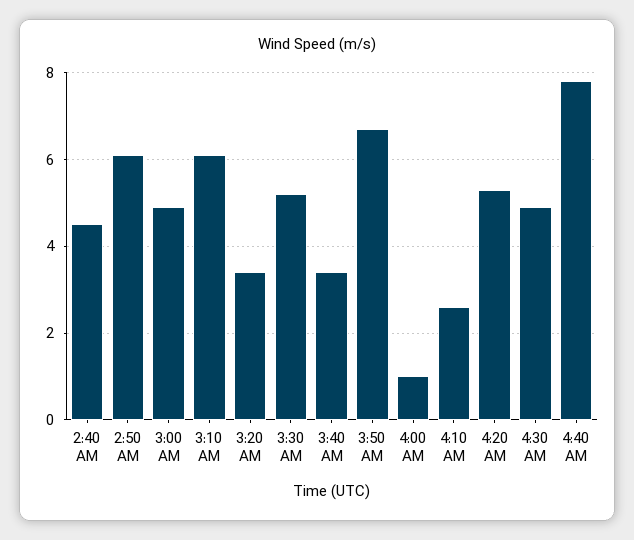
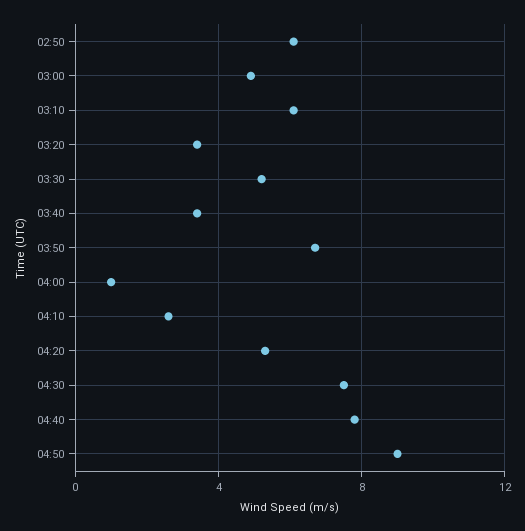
2:40 AM: 4.5 -> none
4:30 AM: 5 -> 7.5
04:50: none -> 9

